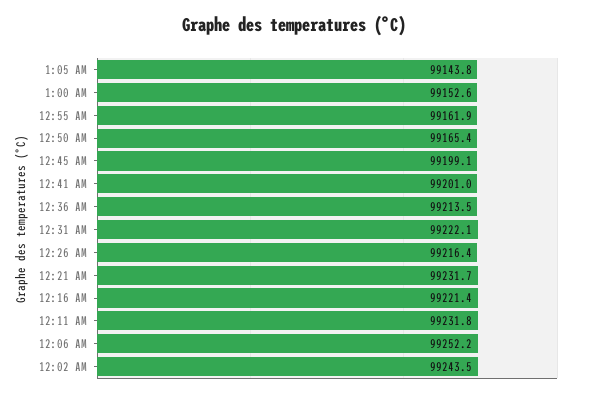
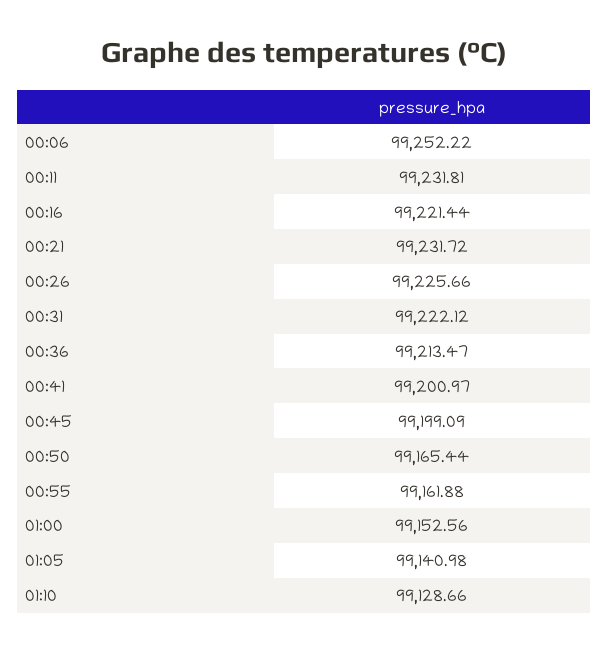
1:05 AM: 99143.8 -> 99140.98
12:26 AM: 99216.4 -> 99225.66
12:02 AM: 99243.5 -> none
01:10: none -> 99128.66

